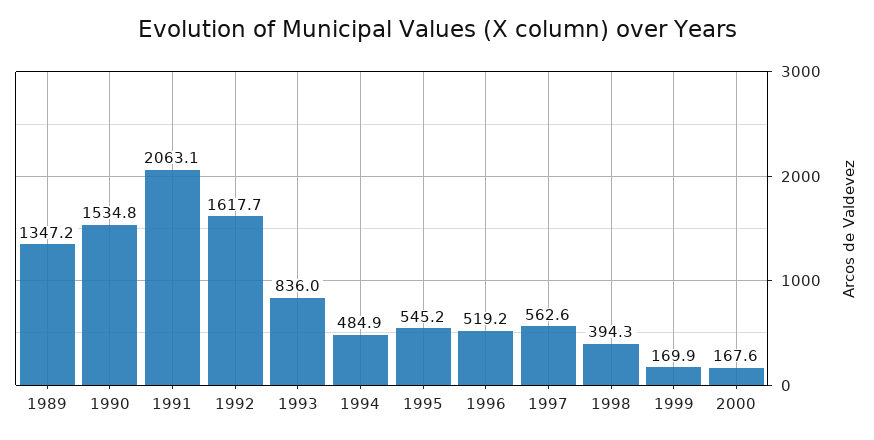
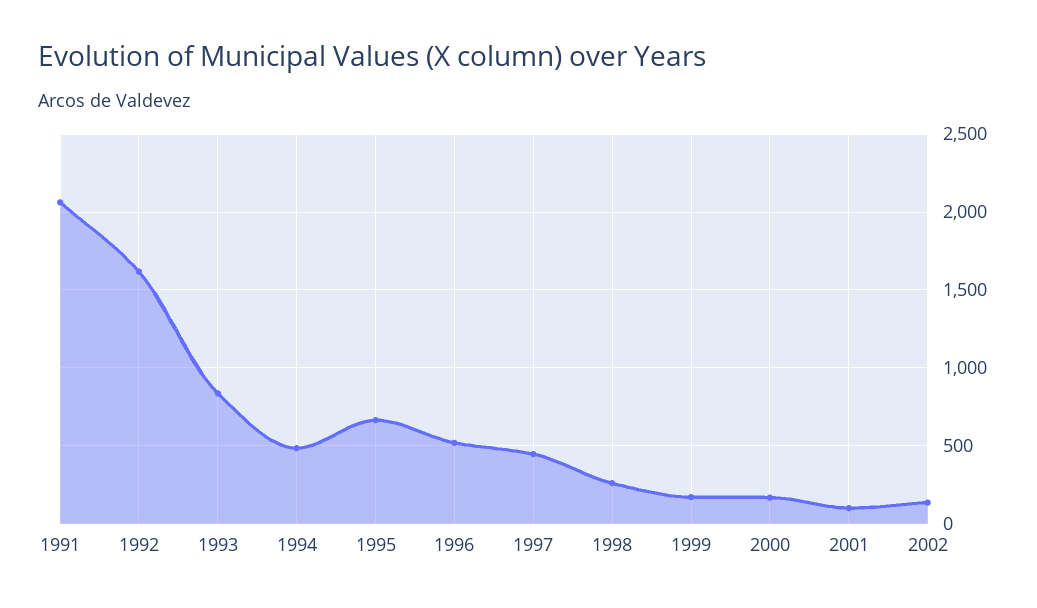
1989: 1347.2 -> none
1990: 1534.8 -> none
1995: 545.2 -> 650
1997: 562.6 -> 450
1998: 394.3 -> 250
2001: none -> 100
2002: none -> 150

